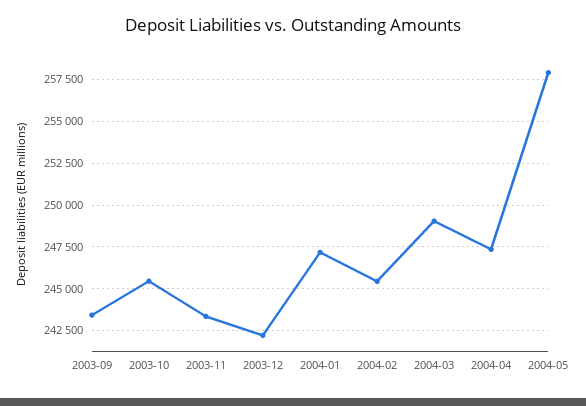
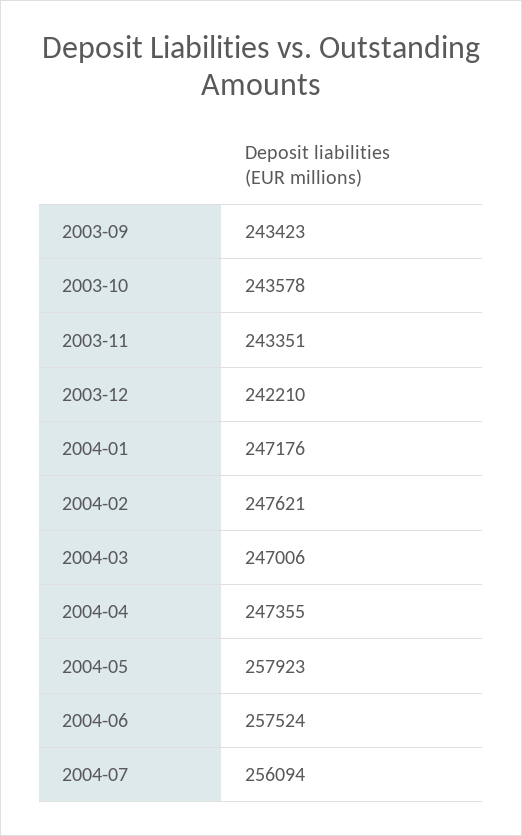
2003-10: 245500 -> 243578
2004-02: 245500 -> 247621
2004-03: 249000 -> 247006
2004-06: none -> 257524
2004-07: none -> 256094

